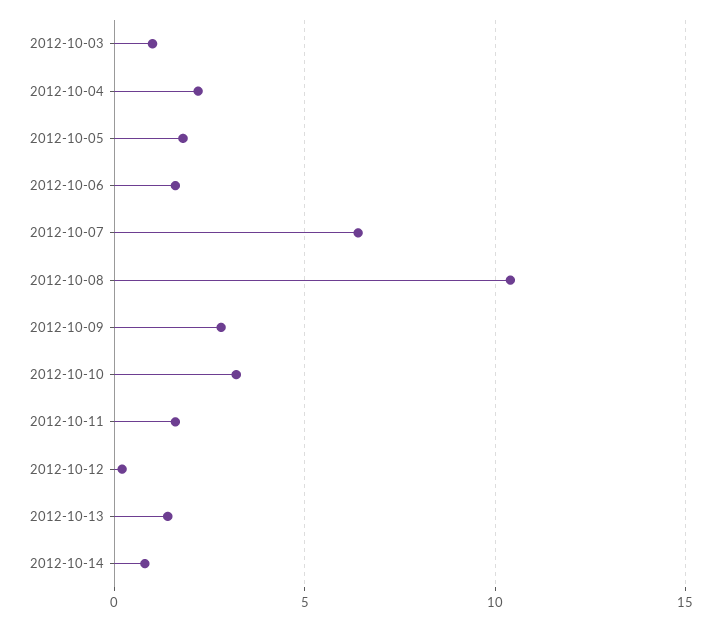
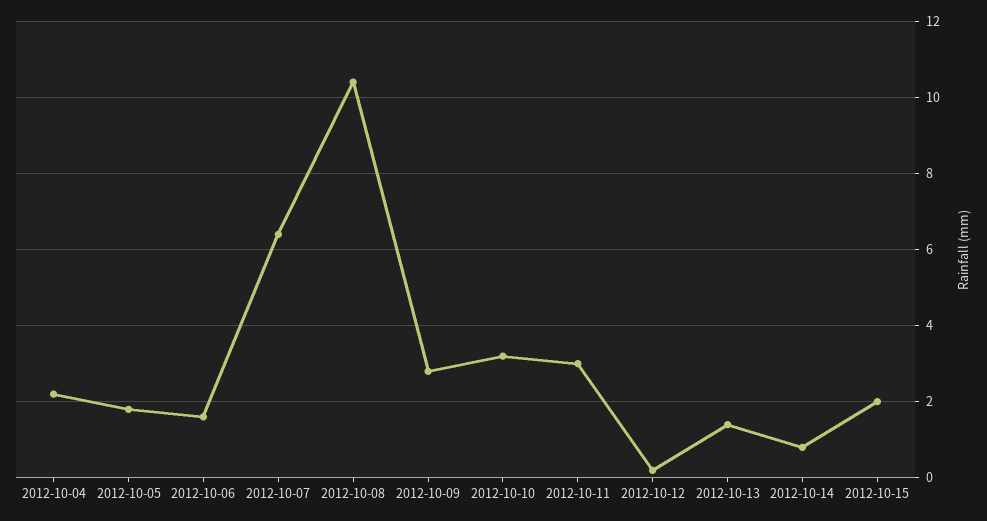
2012-10-03: 1 -> none
2012-10-11: 1.5 -> 3
2012-10-15: none -> 2

